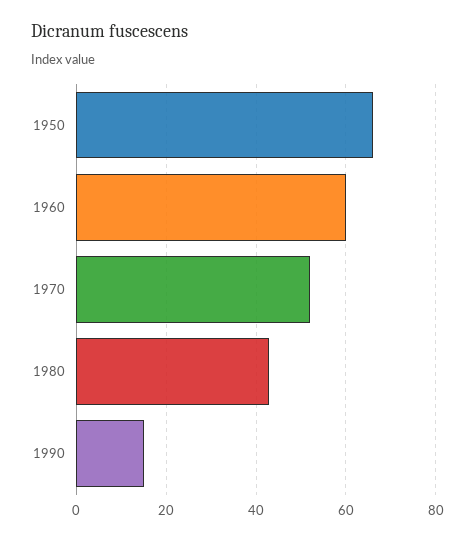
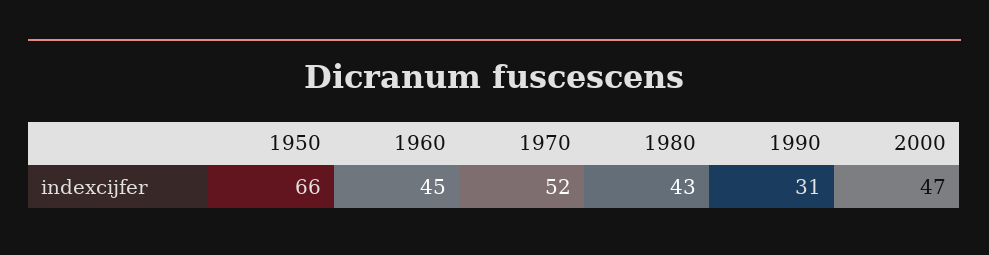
1960: 60 -> 45
1990: 15 -> 31
2000: none -> 47

